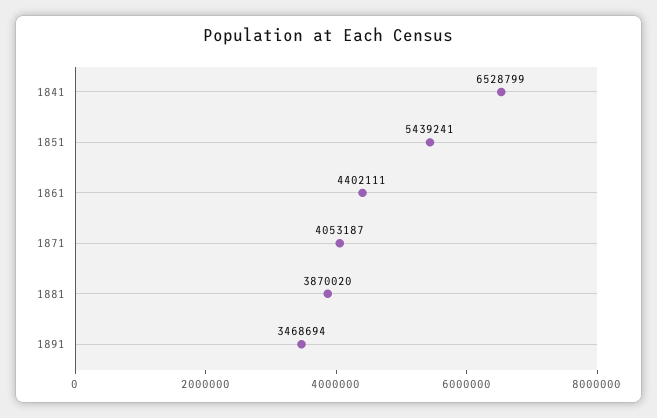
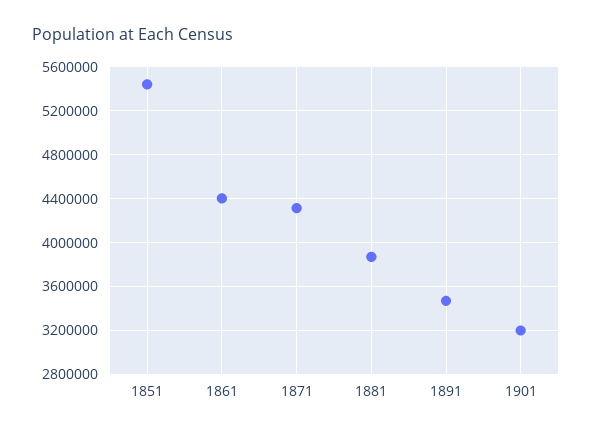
1841: 6528799 -> none
1871: 4053187 -> 4300000
1901: none -> 3200000

